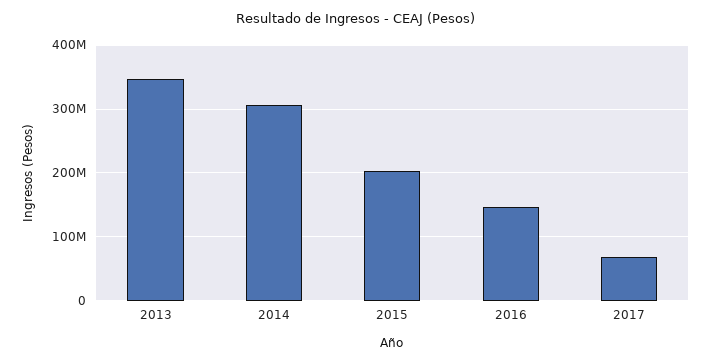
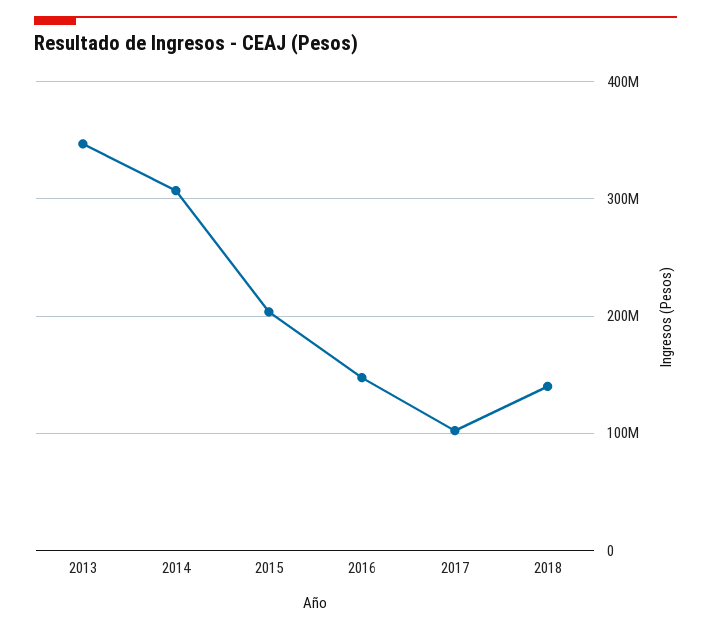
2017: 70000000 -> 100000000
2018: none -> 140000000

